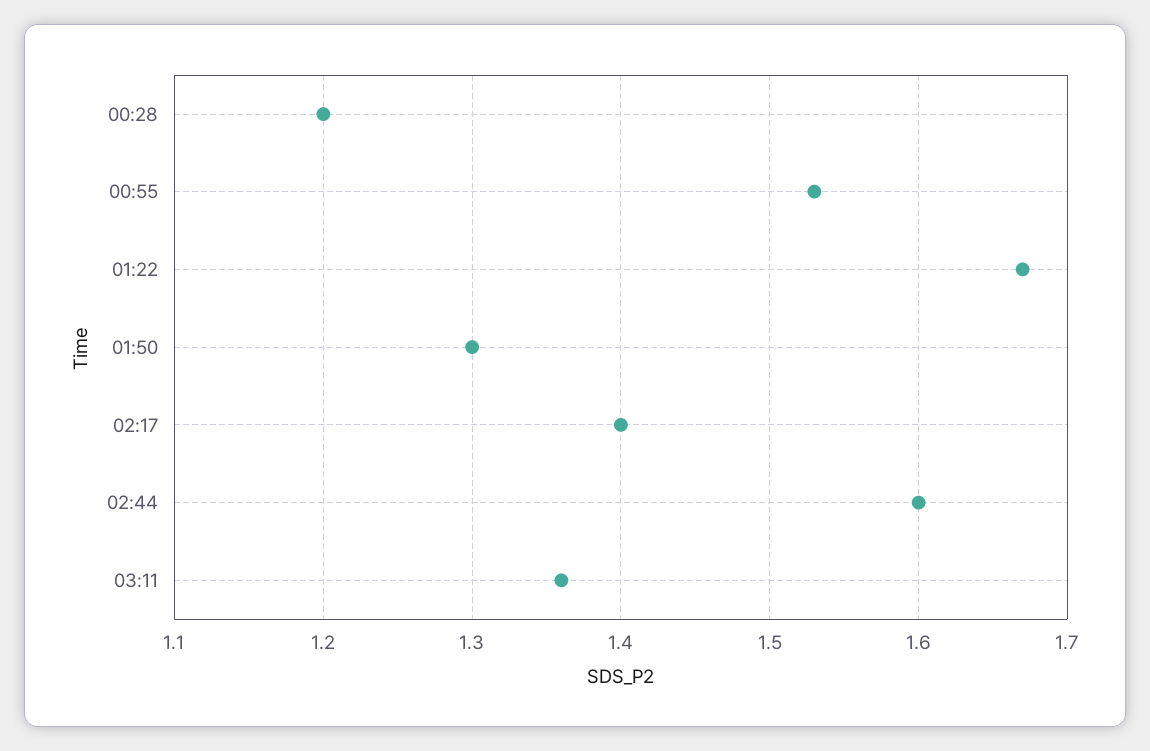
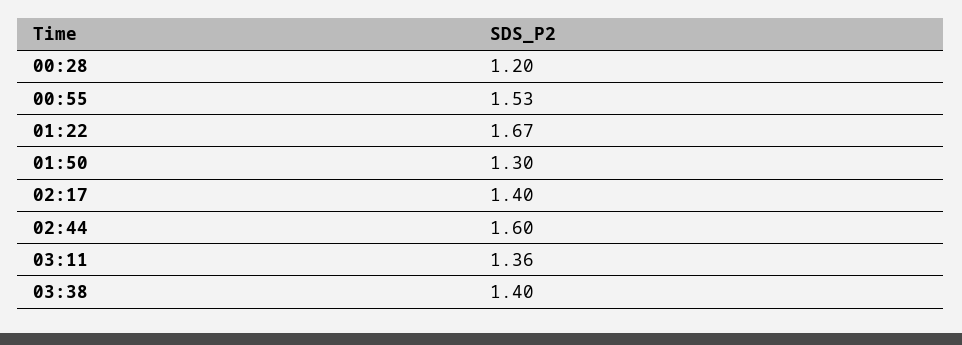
03:38: none -> 1.4

